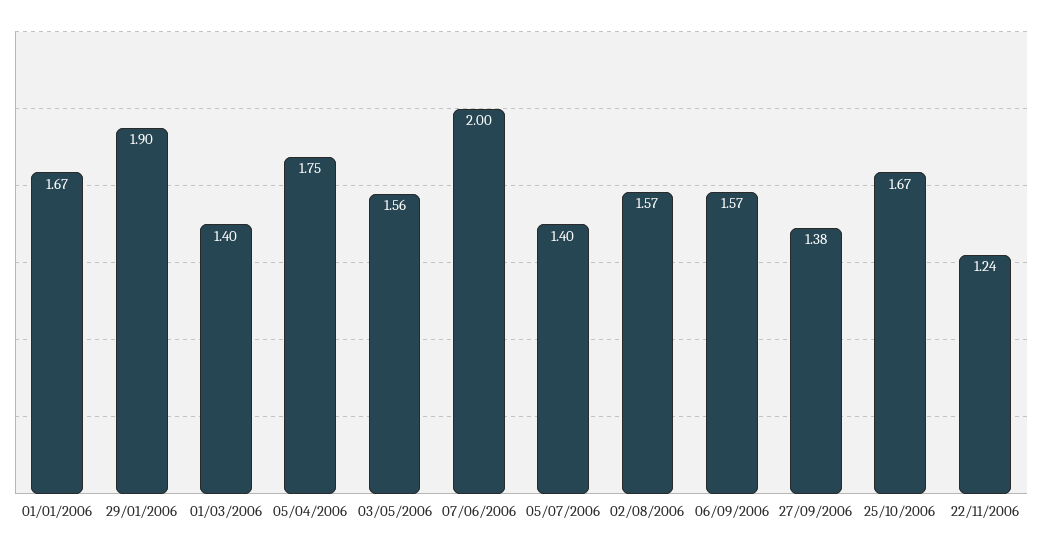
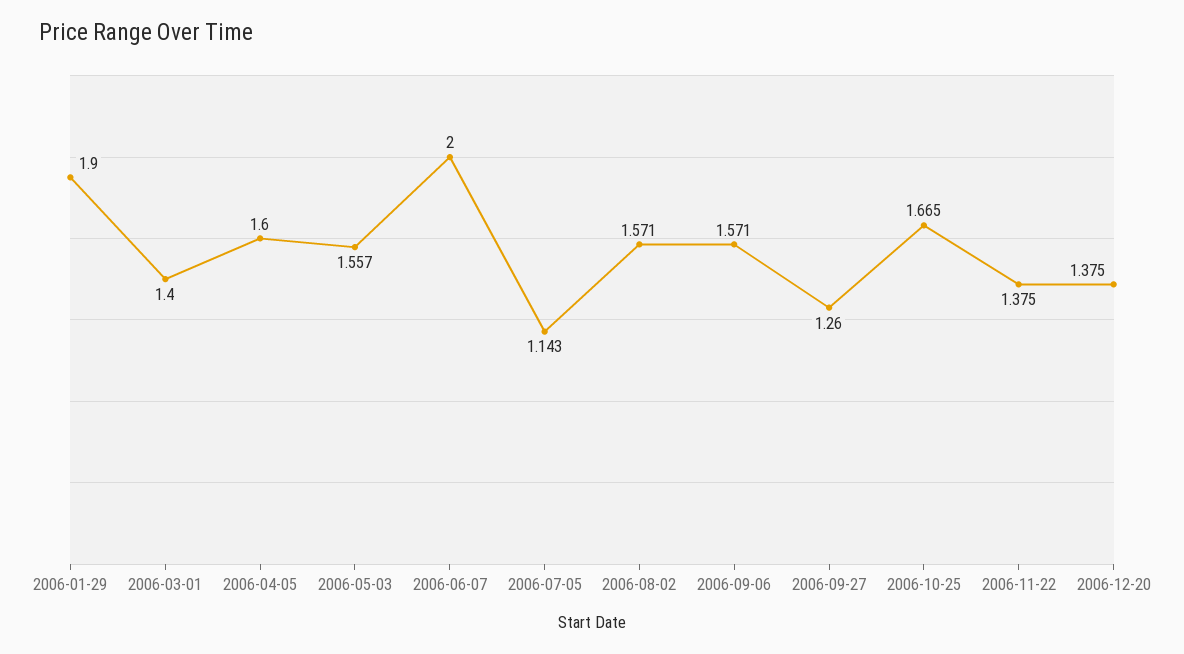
01/01/2006: 1.67 -> none
05/04/2006: 1.75 -> 1.6
05/07/2006: 1.4 -> 1.143
27/09/2006: 1.38 -> 1.26
22/11/2006: 1.24 -> 1.375
2006-12-20: none -> 1.375

